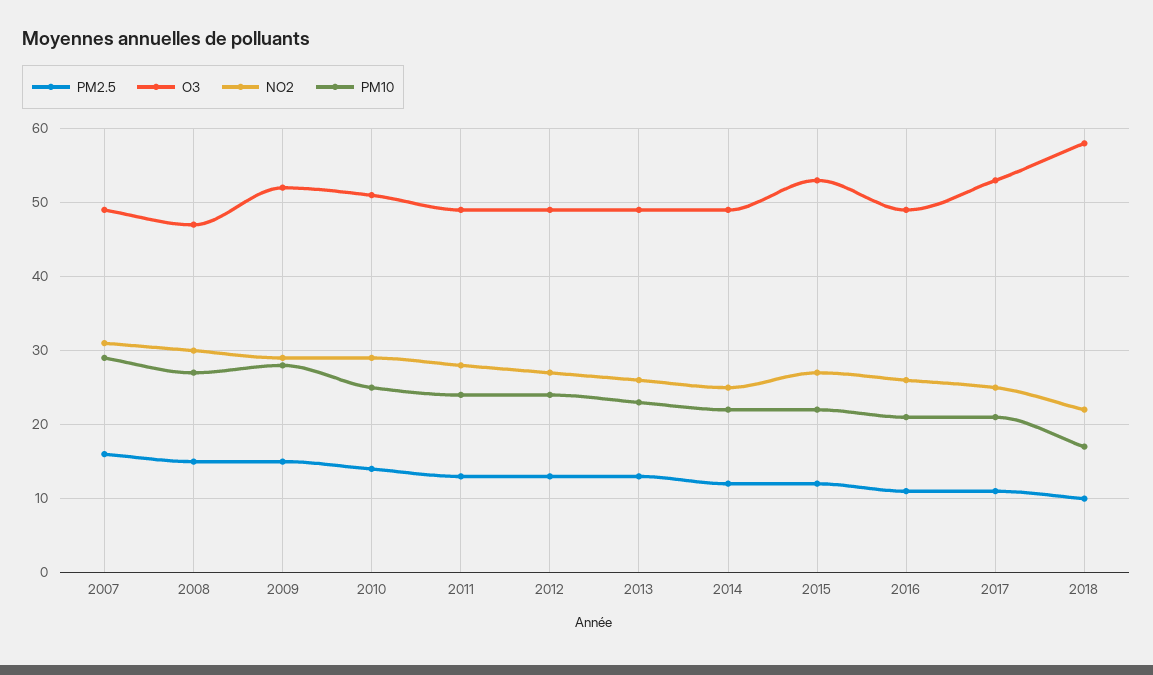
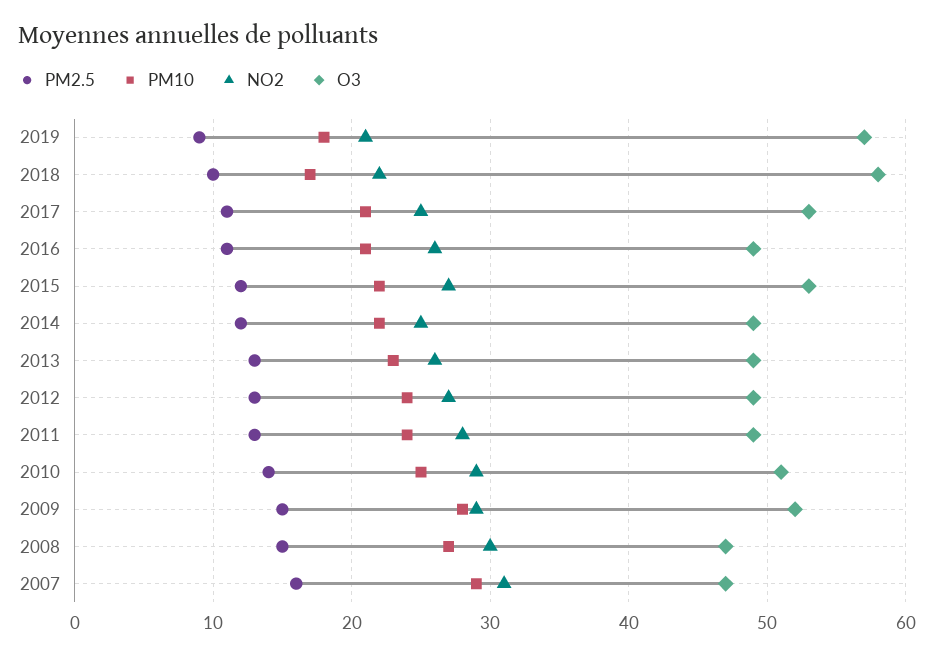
O3, 2007: 49 -> 47
PM2.5, 2019: none -> 9
PM10, 2019: none -> 18
NO2, 2019: none -> 21
O3, 2019: none -> 57

